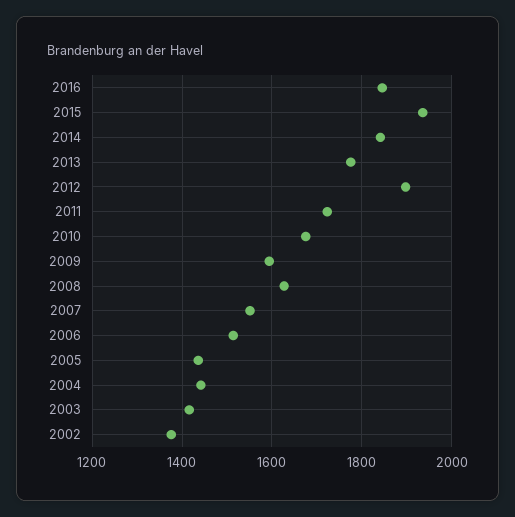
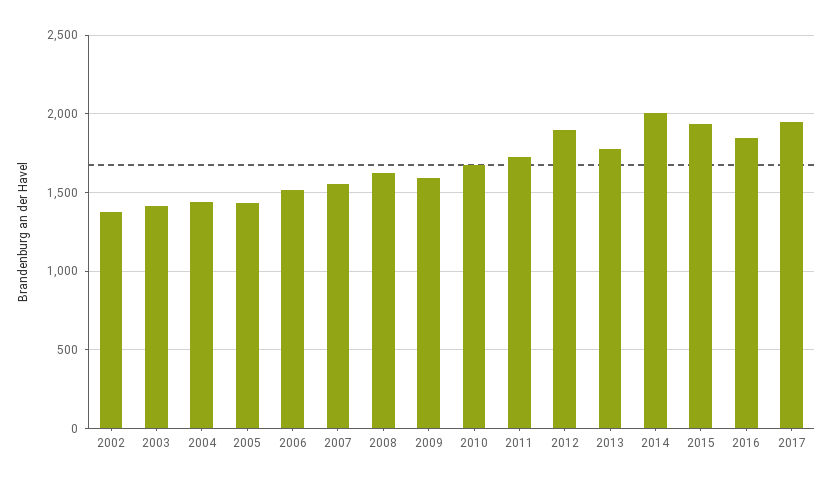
2014: 1840 -> 2000
2017: none -> 1950

